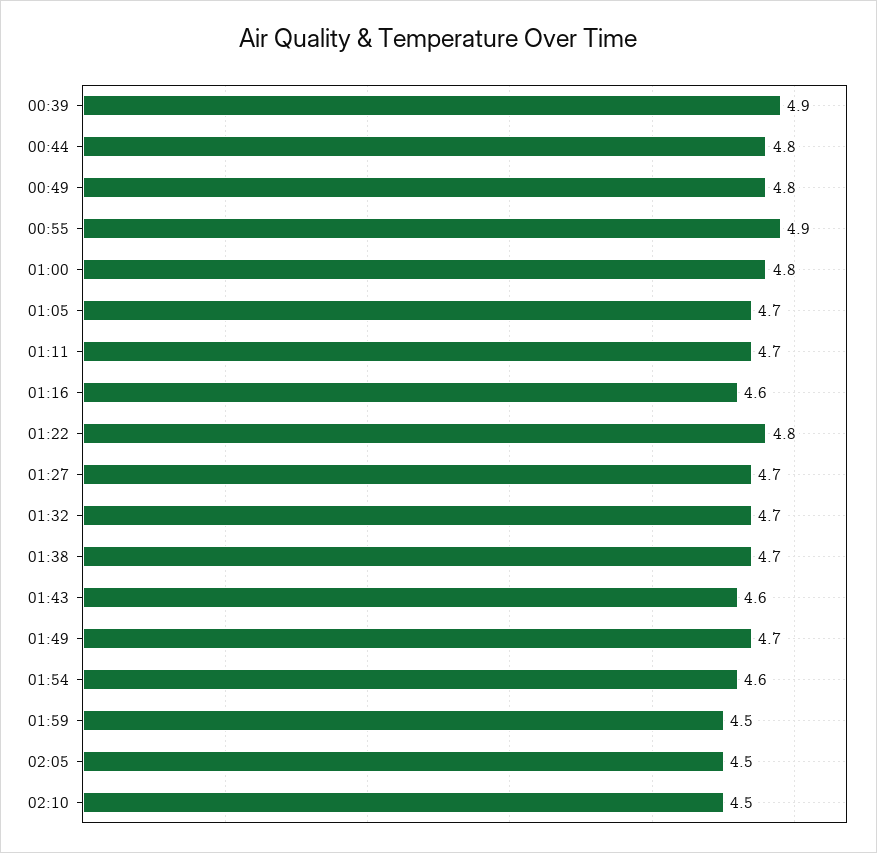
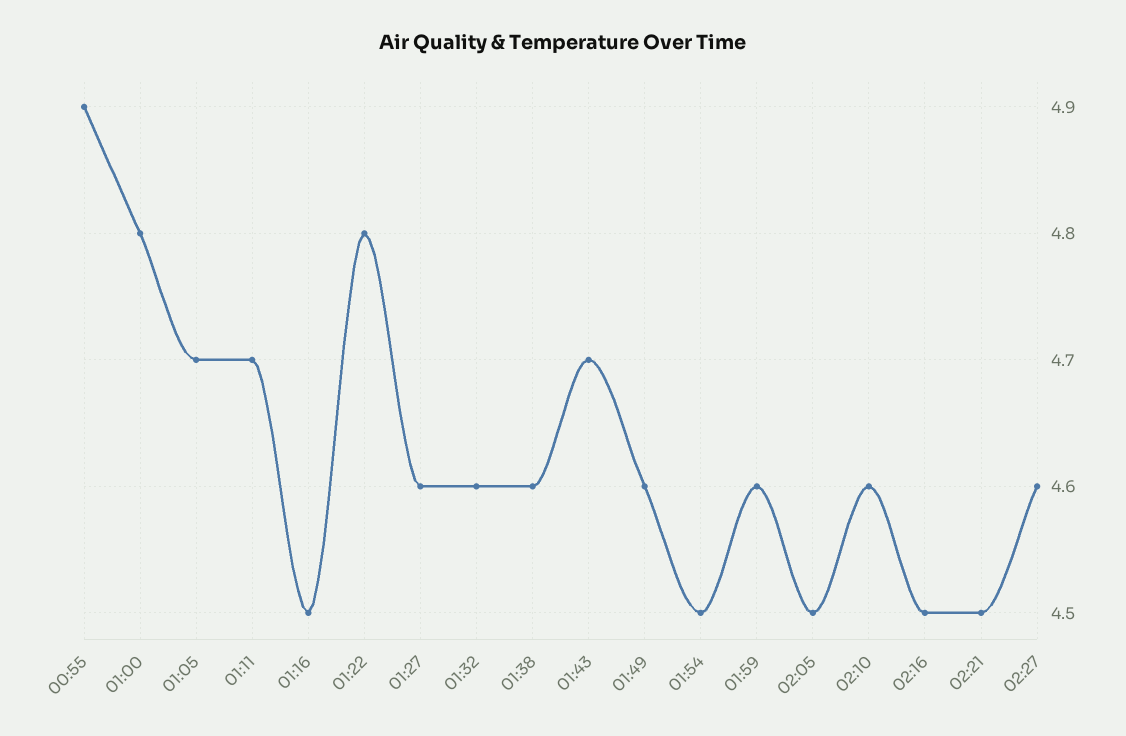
00:39: 4.9 -> none
00:44: 4.8 -> none
00:49: 4.8 -> none
01:16: 4.6 -> 4.5
01:27: 4.7 -> 4.6
01:32: 4.7 -> 4.6
01:38: 4.7 -> 4.6
01:43: 4.6 -> 4.7
01:49: 4.7 -> 4.6
01:54: 4.6 -> 4.5
01:59: 4.5 -> 4.6
02:10: 4.5 -> 4.6
02:16: none -> 4.5
02:21: none -> 4.5
02:27: none -> 4.6

